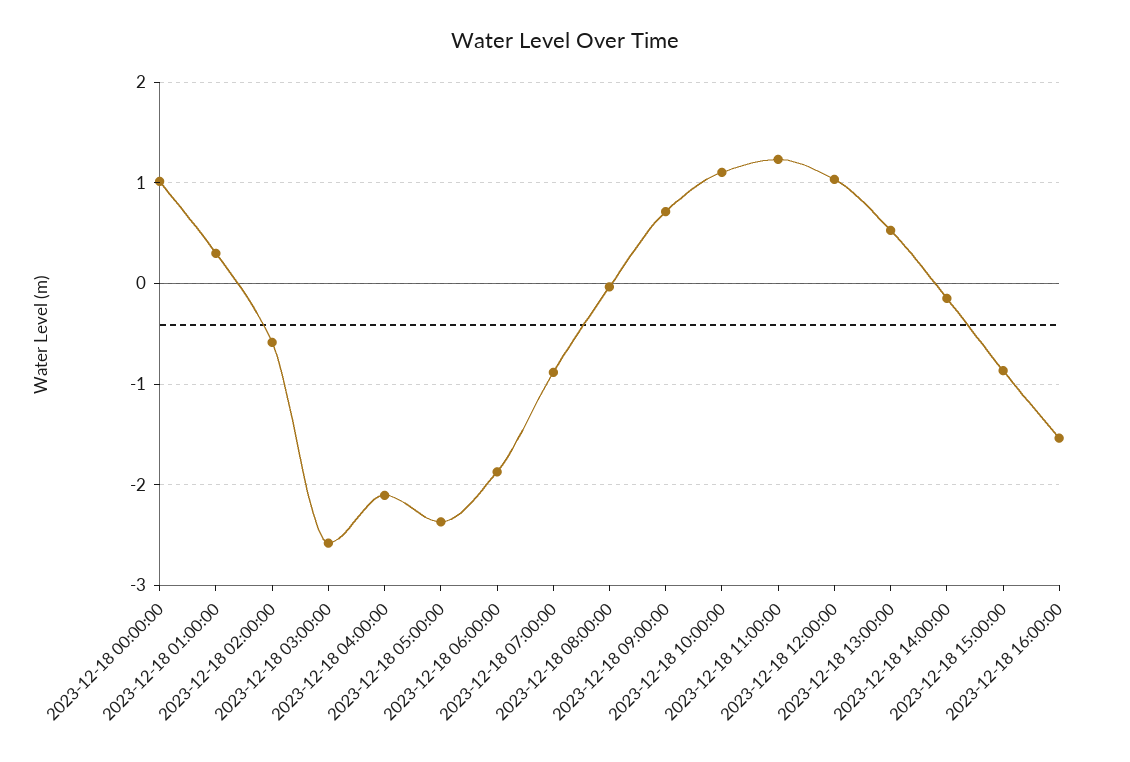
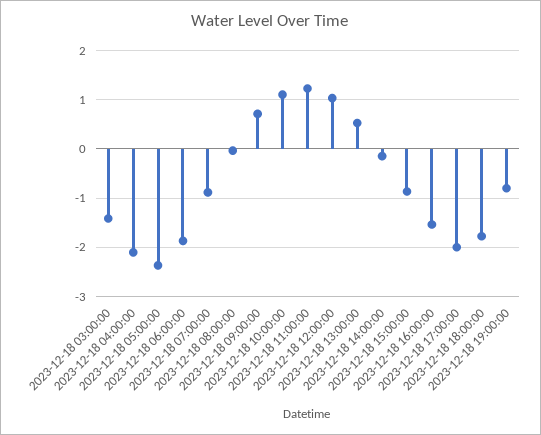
2023-12-18 00:00:00: 1 -> none
2023-12-18 01:00:00: 0.3 -> none
2023-12-18 02:00:00: -0.6 -> none
2023-12-18 03:00:00: -2.6 -> -1.4
2023-12-18 17:00:00: none -> -2
2023-12-18 18:00:00: none -> -1.8
2023-12-18 19:00:00: none -> -0.8

